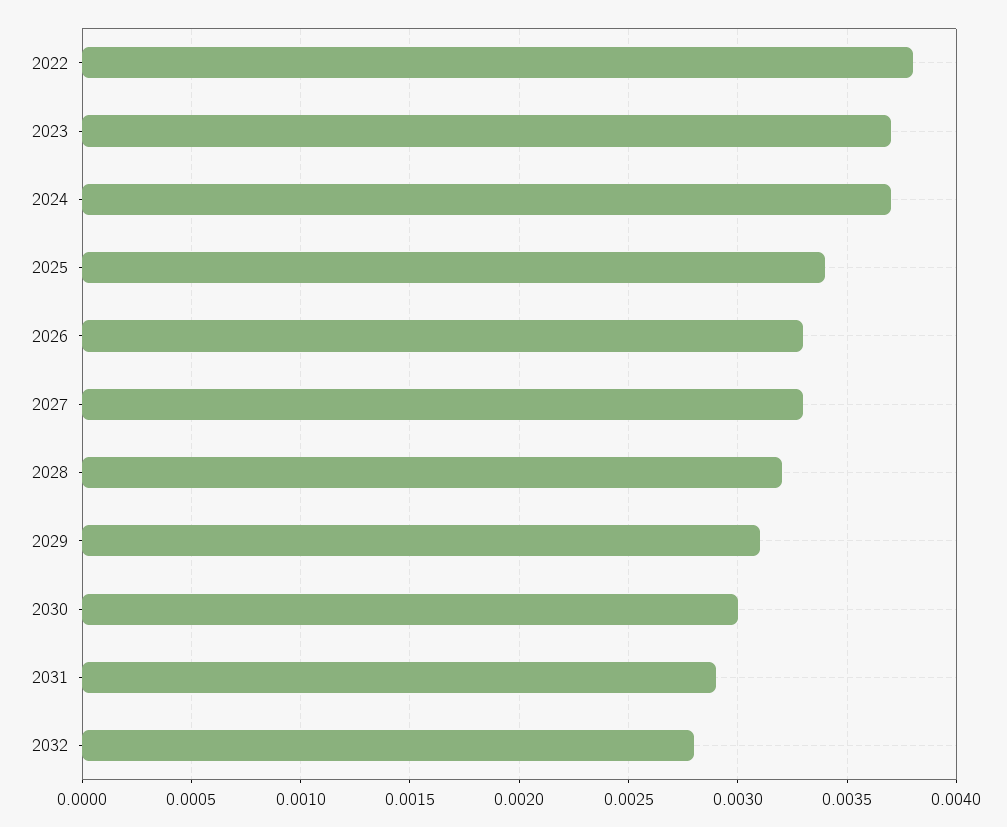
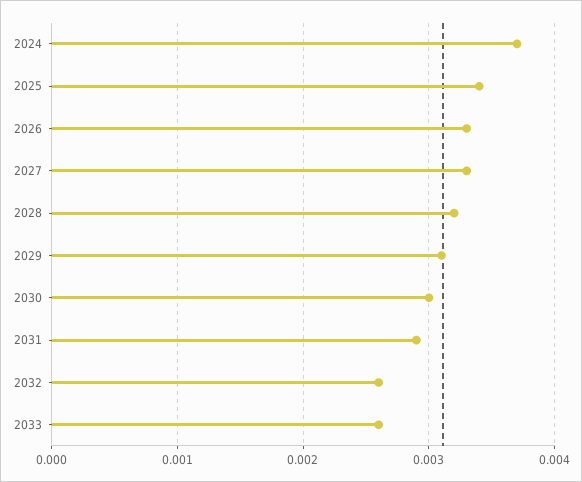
2022: 0.0038 -> none
2023: 0.0037 -> none
2032: 0.0028 -> 0.0026
2033: none -> 0.0026

